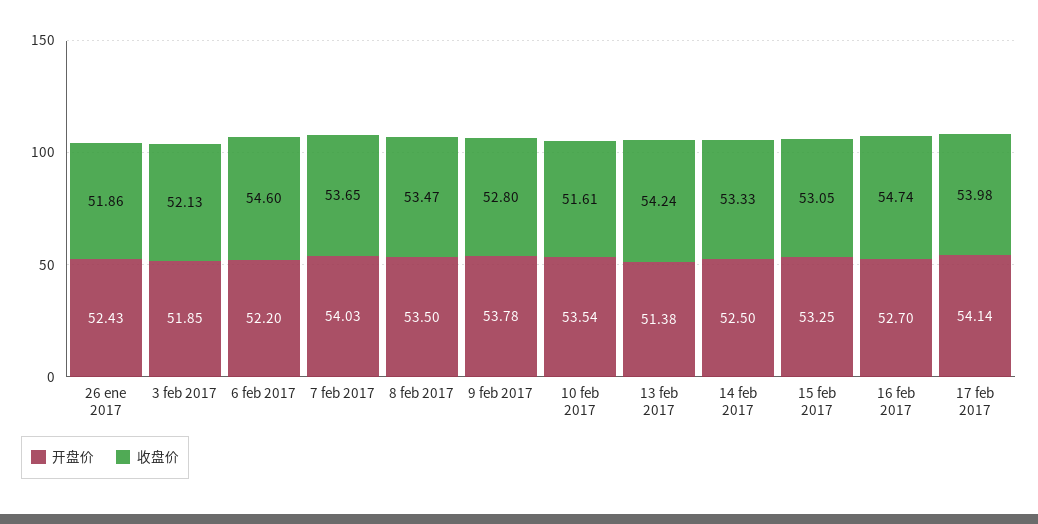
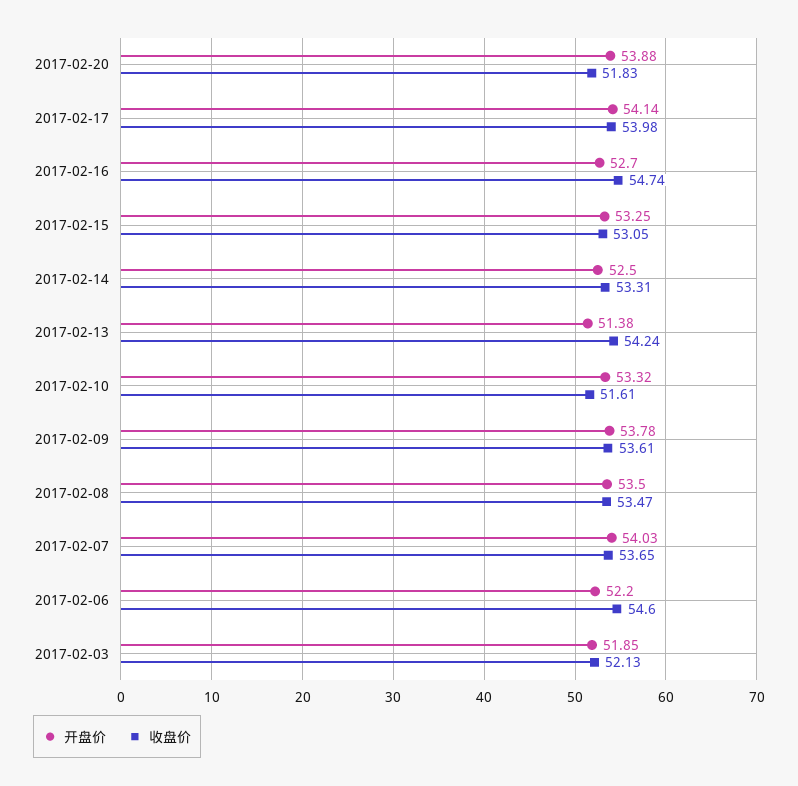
开盘价, 26 ene 2017: 52.43 -> none
收盘价, 26 ene 2017: 51.86 -> none
收盘价, 9 feb 2017: 52.8 -> 53.61
开盘价, 10 feb 2017: 53.54 -> 53.32
收盘价, 14 feb 2017: 53.33 -> 53.31
开盘价, 2017-02-20: none -> 53.88
收盘价, 2017-02-20: none -> 51.83

